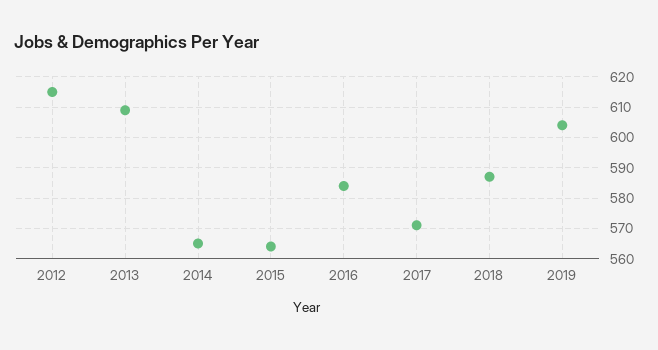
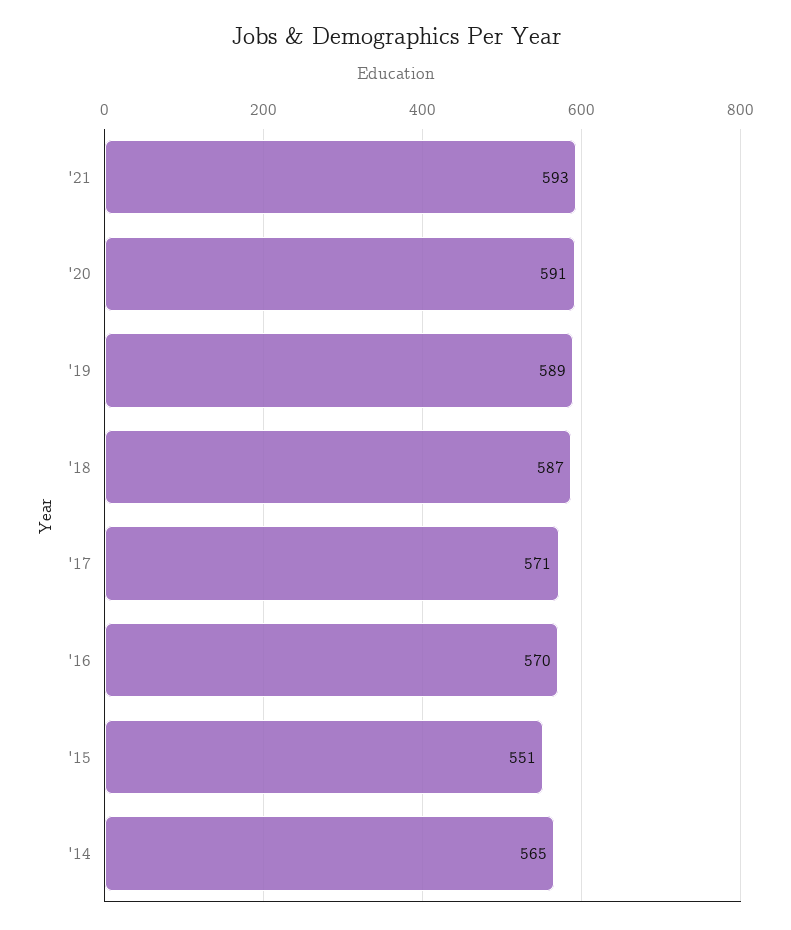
2012: 615 -> none
2013: 610 -> none
2015: 565 -> 551
2016: 585 -> 570
2019: 605 -> 589
'21: none -> 593
'20: none -> 591

